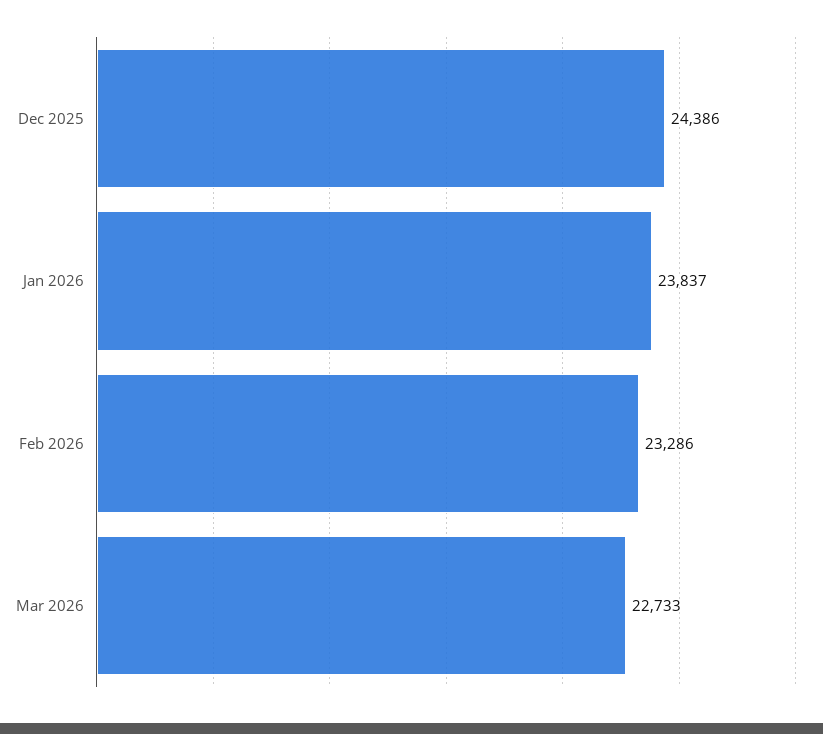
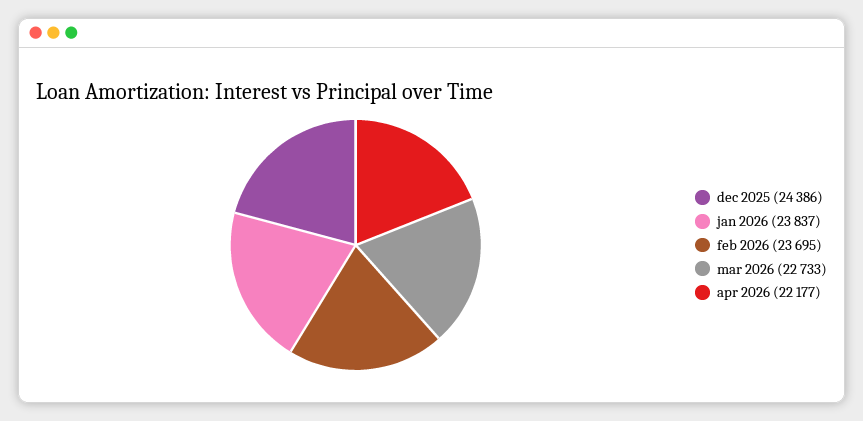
Feb 2026: 23286 -> 23695
apr 2026: none -> 22177

